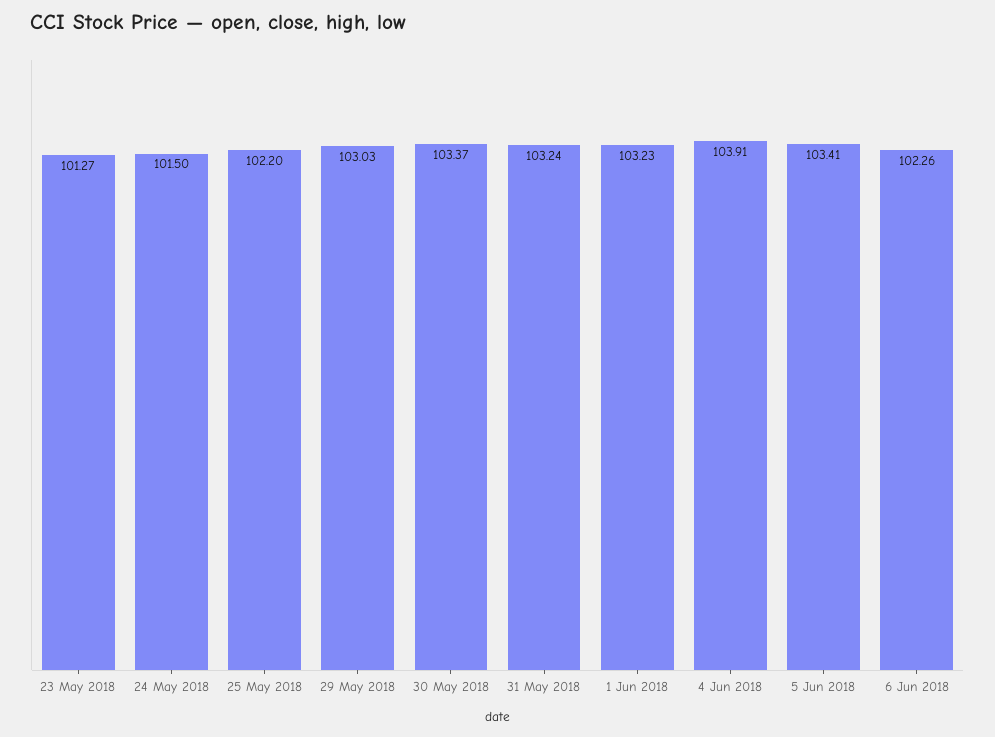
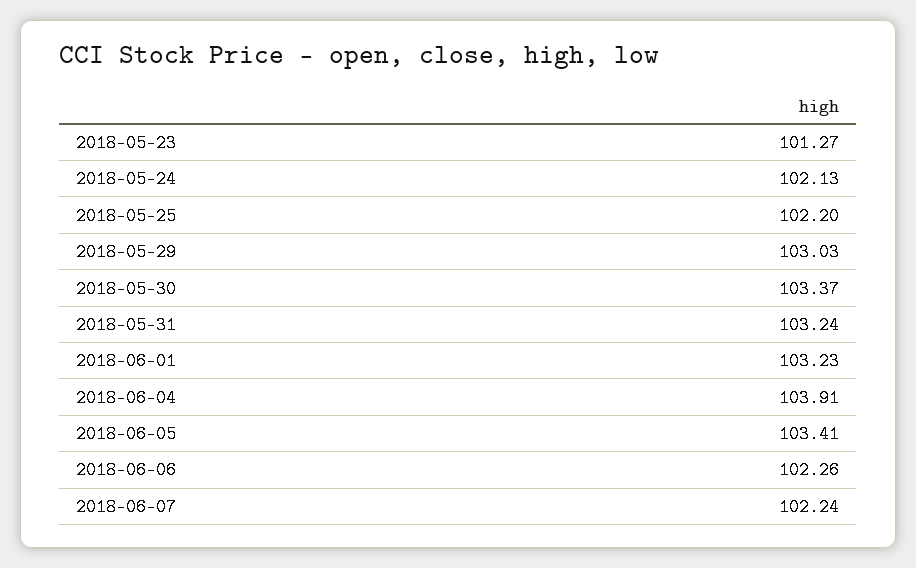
24 May 2018: 101.5 -> 102.13
2018-06-07: none -> 102.24

